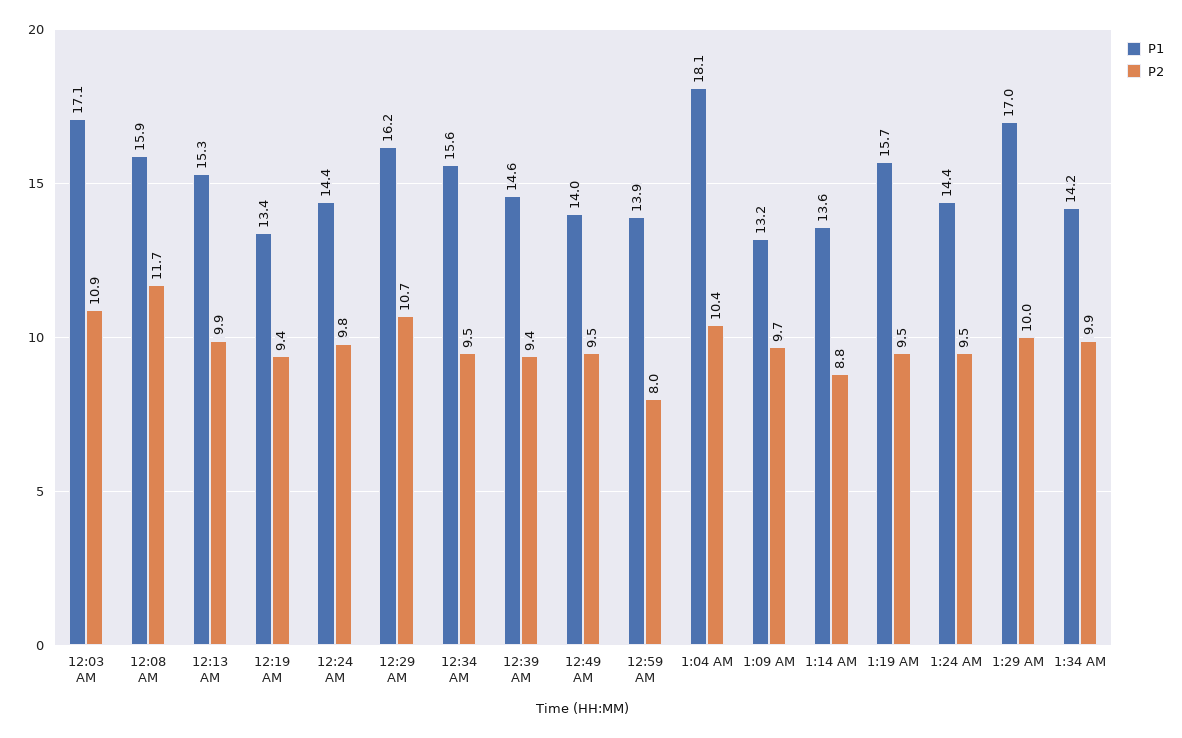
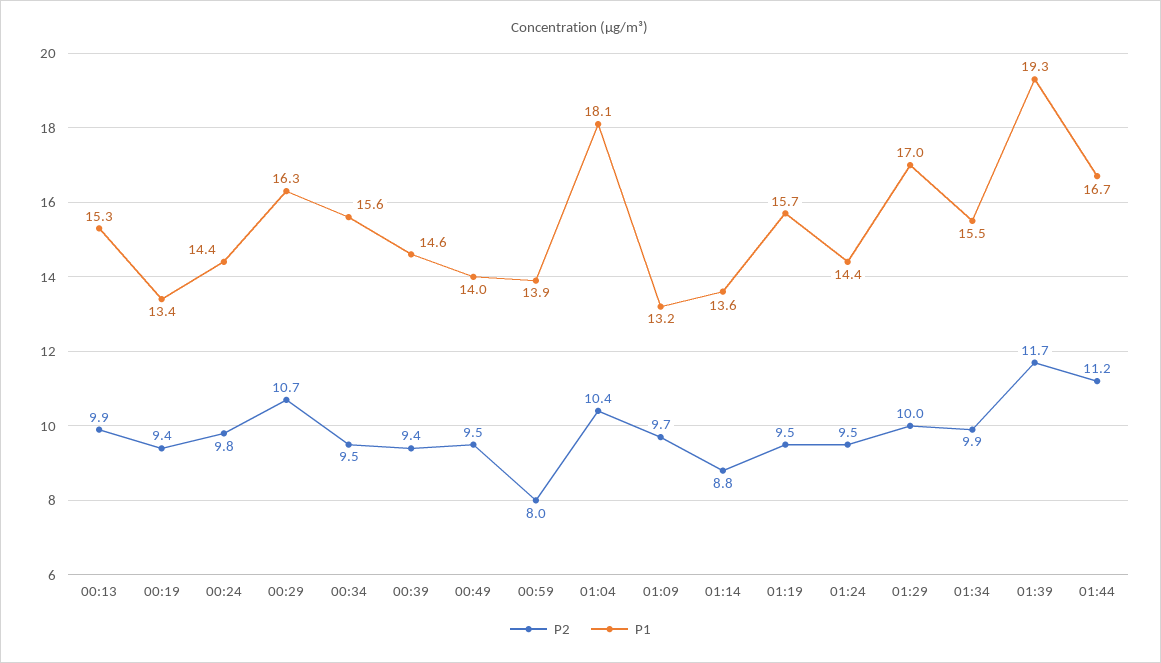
P1, 12:03 AM: 17.1 -> none
P2, 12:03 AM: 10.9 -> none
P1, 12:08 AM: 15.9 -> none
P2, 12:08 AM: 11.7 -> none
P1, 12:29 AM: 16.2 -> 16.3
P1, 1:34 AM: 14.2 -> 15.5
P2, 01:39: none -> 11.7
P1, 01:39: none -> 19.3
P2, 01:44: none -> 11.2
P1, 01:44: none -> 16.7

